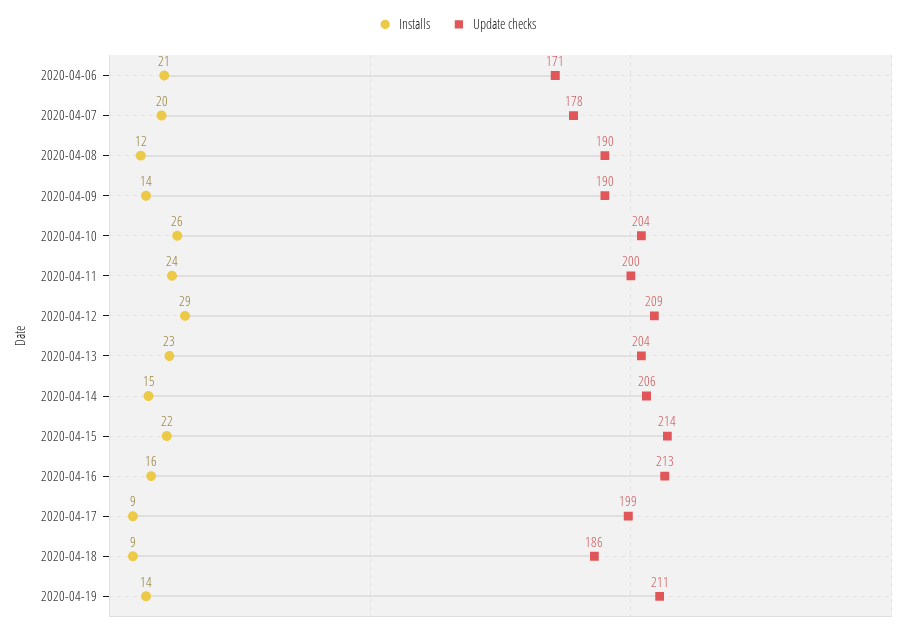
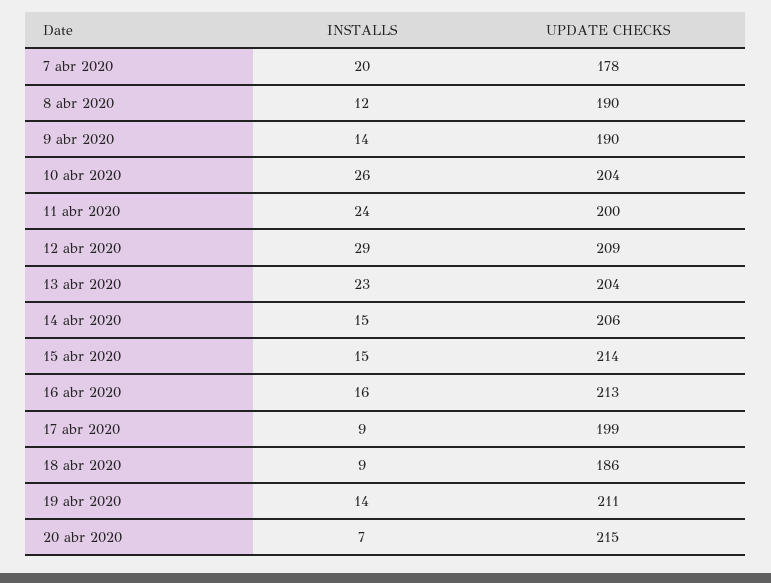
Installs, 2020-04-06: 21 -> none
Update checks, 2020-04-06: 171 -> none
Installs, 2020-04-15: 22 -> 15
Installs, 20 abr 2020: none -> 7
Update checks, 20 abr 2020: none -> 215

